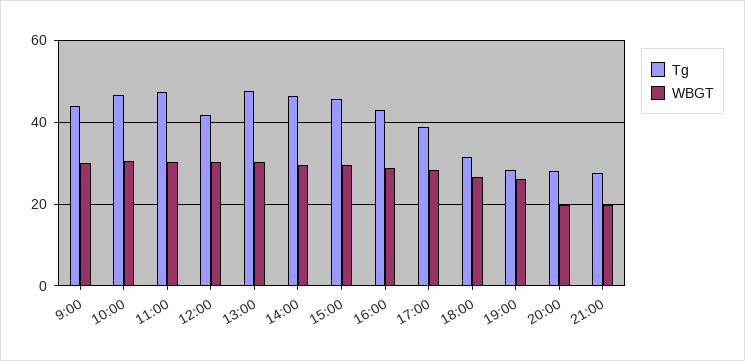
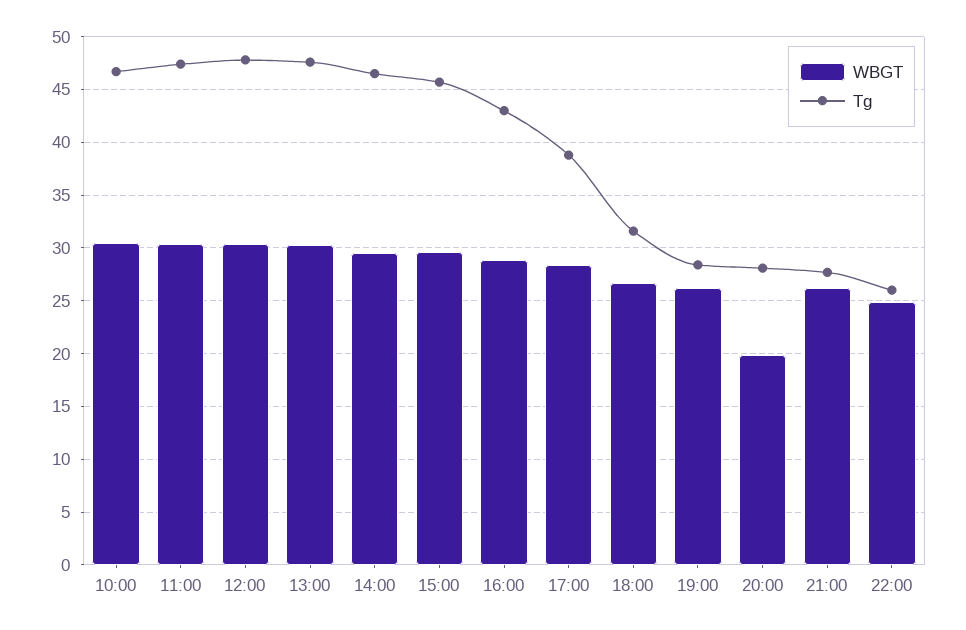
Tg, 9:00: 44 -> none
WBGT, 9:00: 30 -> none
Tg, 12:00: 42 -> 48
WBGT, 21:00: 20 -> 26
WBGT, 22:00: none -> 25
Tg, 22:00: none -> 26

